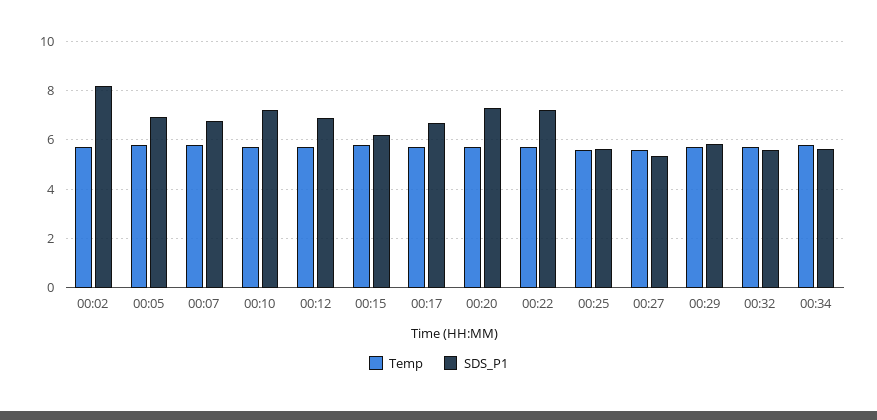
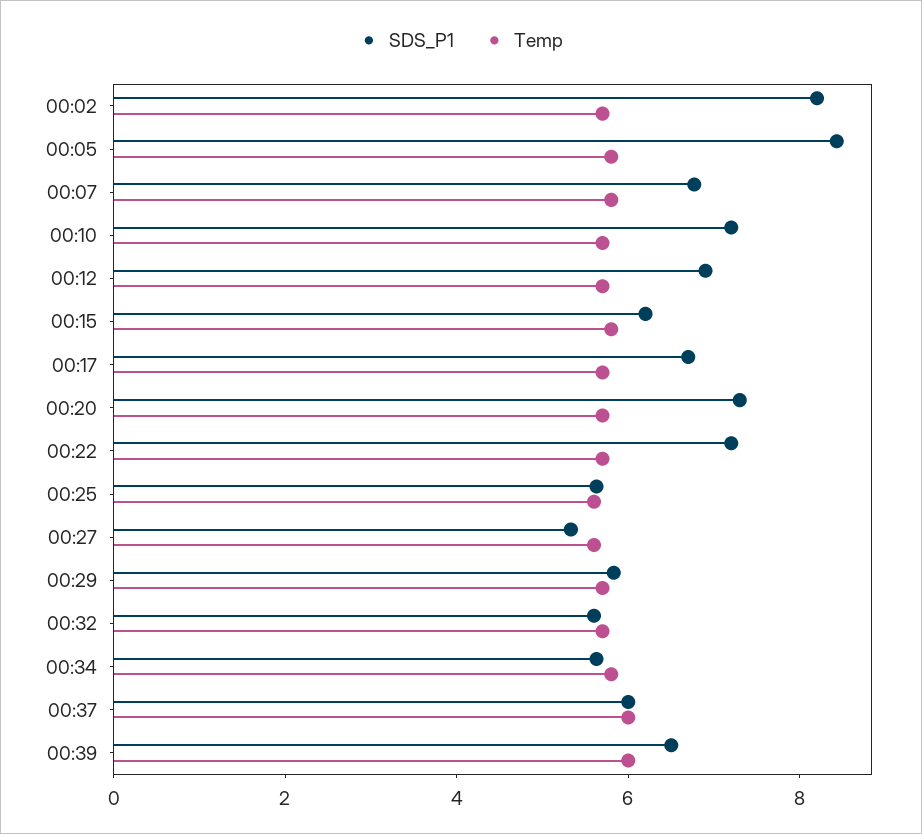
SDS_P1, 00:05: 7 -> 8.5
SDS_P1, 00:37: none -> 6
Temp, 00:37: none -> 6
SDS_P1, 00:39: none -> 6.5
Temp, 00:39: none -> 6

